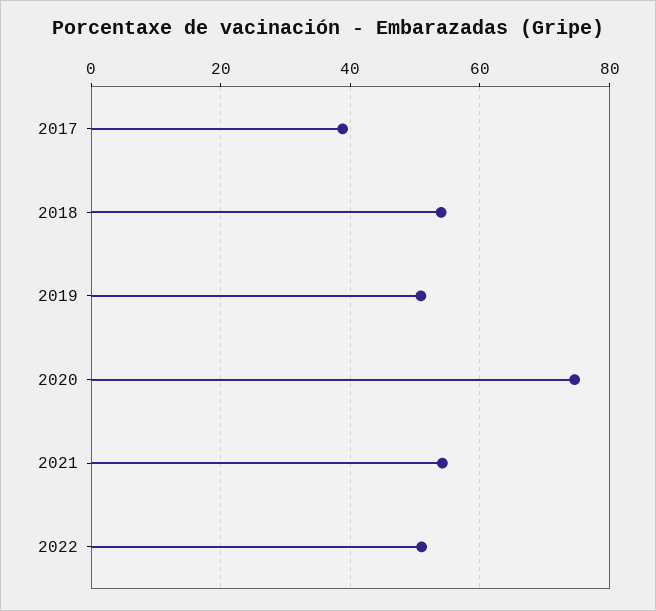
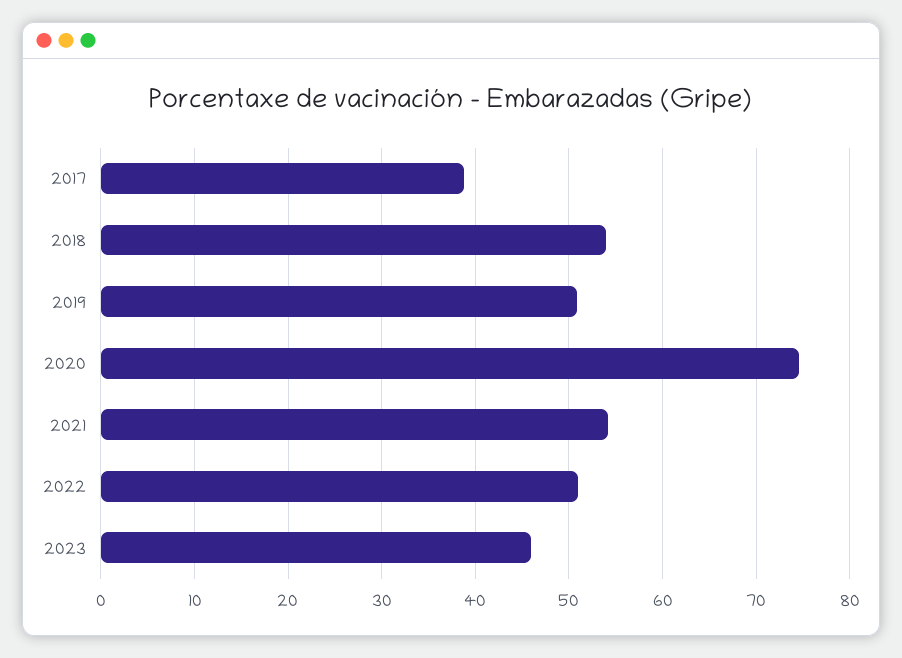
2023: none -> 46

